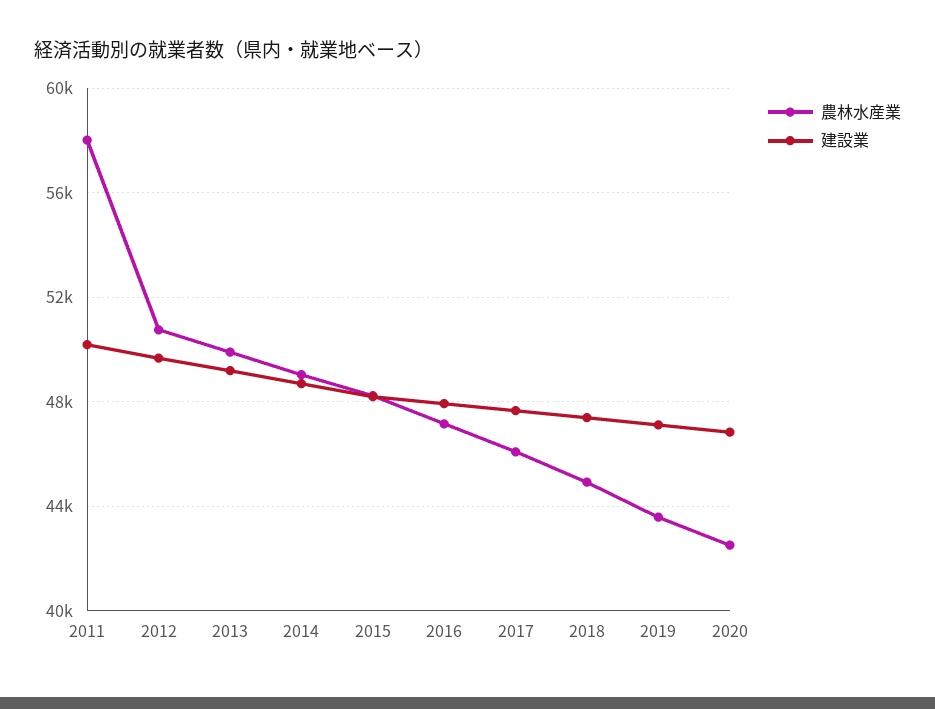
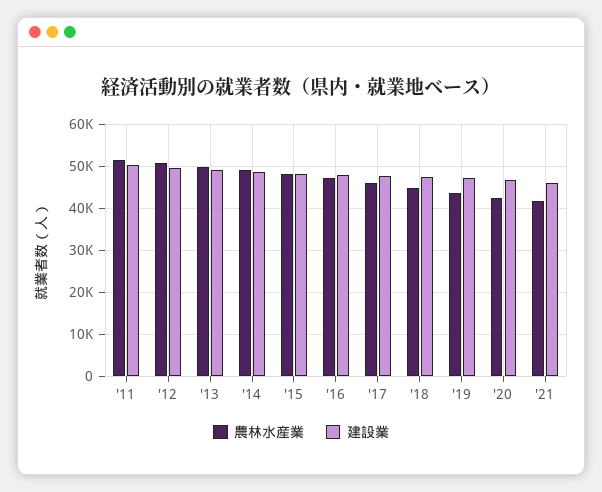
農林水産業, 2011: 58000 -> 52000
農林水産業, '21: none -> 42000
建設業, '21: none -> 46000

